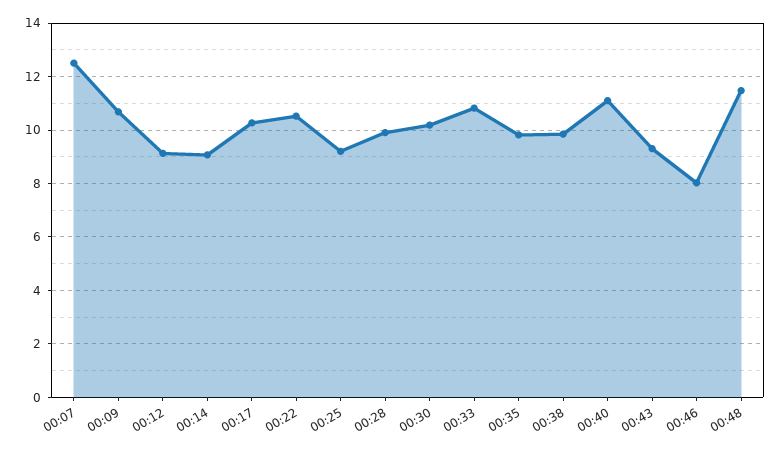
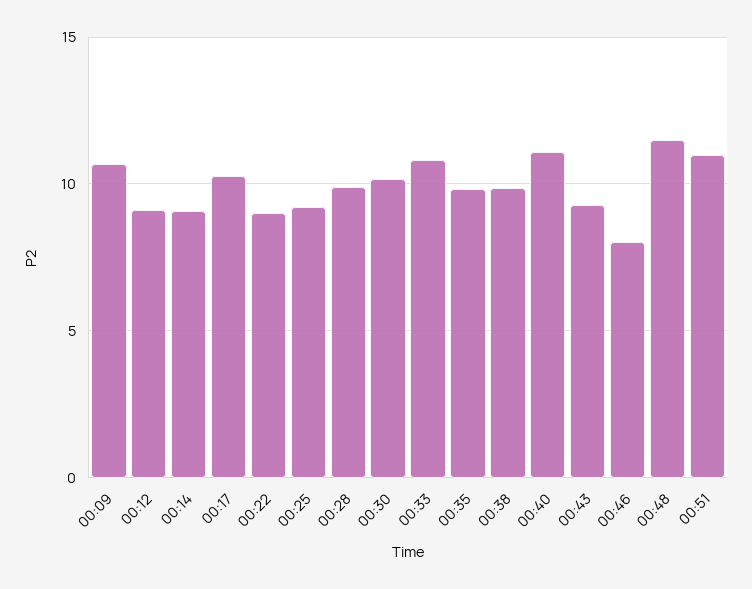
00:07: 12.5 -> none
00:22: 10.5 -> 9
00:51: none -> 11

